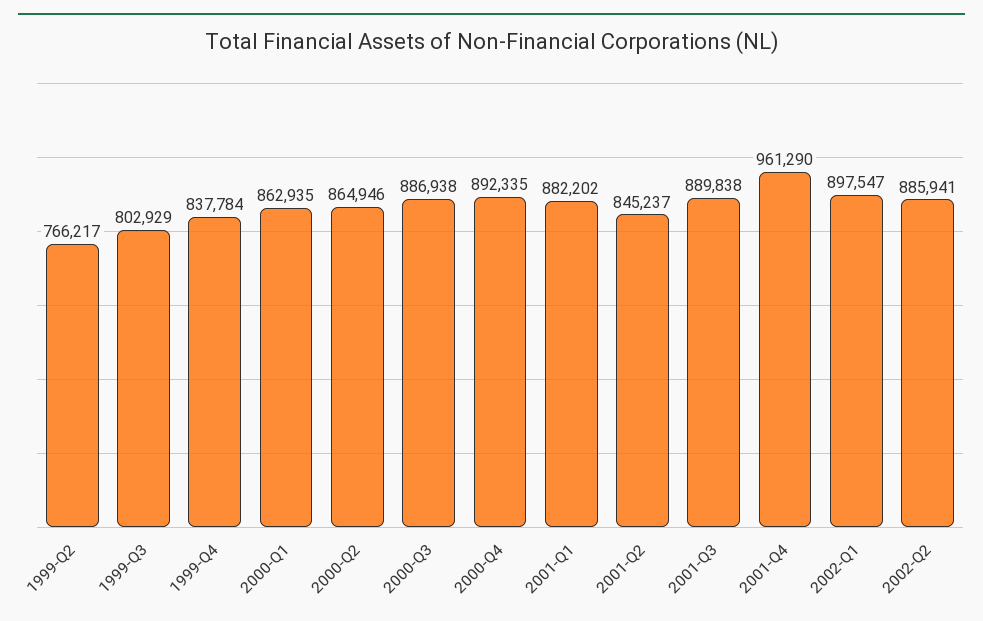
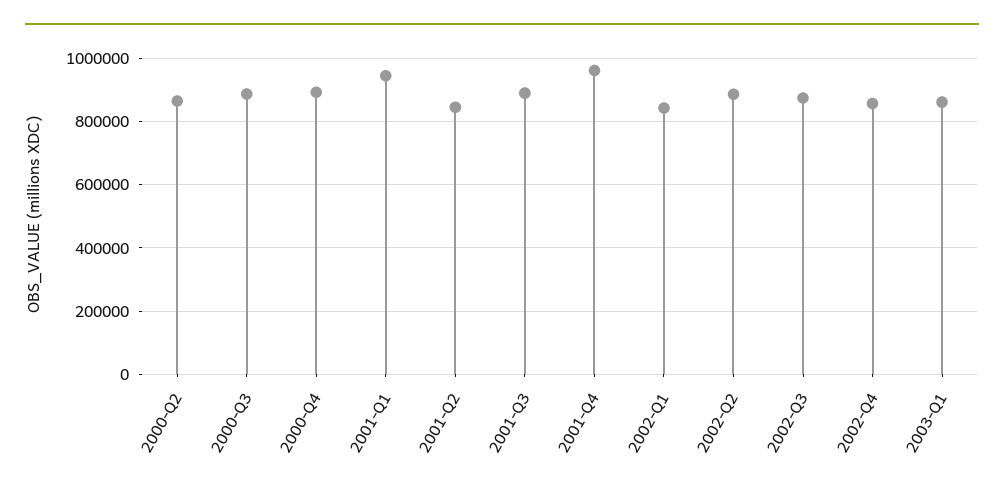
1999-Q2: 766217 -> none
1999-Q3: 802929 -> none
1999-Q4: 837784 -> none
2000-Q1: 862935 -> none
2001-Q1: 882202 -> 940000
2002-Q1: 897547 -> 840000
2002-Q3: none -> 880000
2002-Q4: none -> 860000
2003-Q1: none -> 860000

